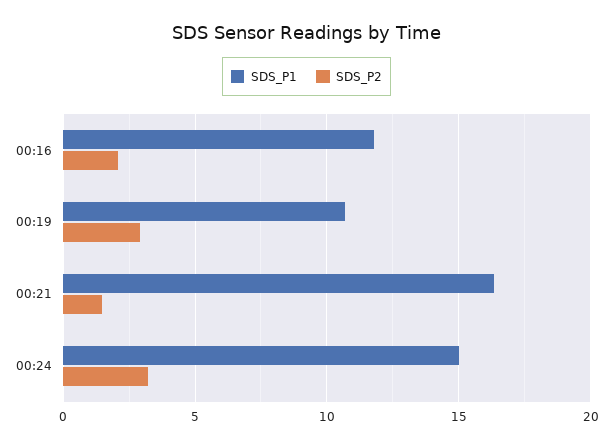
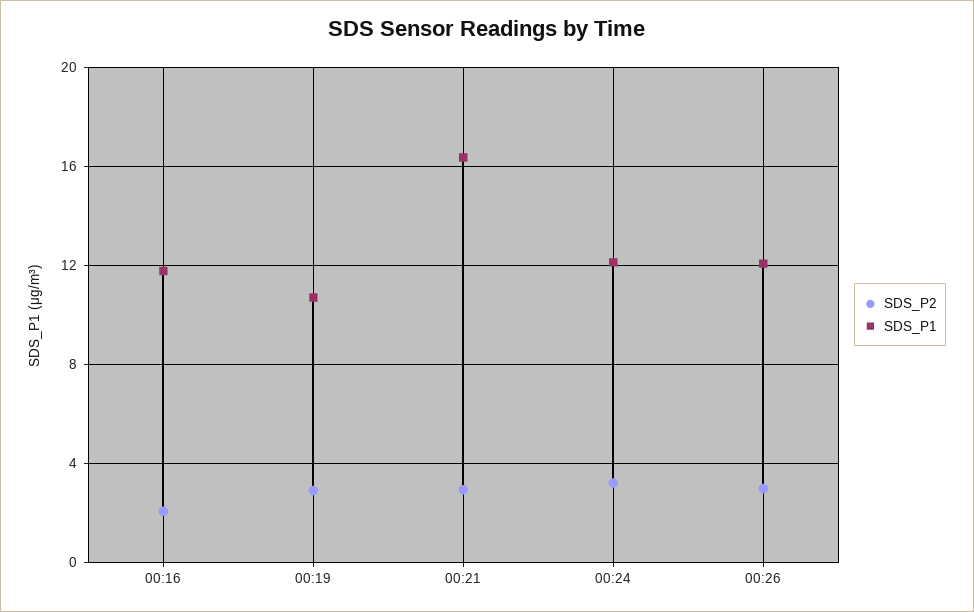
SDS_P2, 00:21: 1.5 -> 3
SDS_P1, 00:24: 15 -> 12
SDS_P2, 00:26: none -> 3
SDS_P1, 00:26: none -> 12

